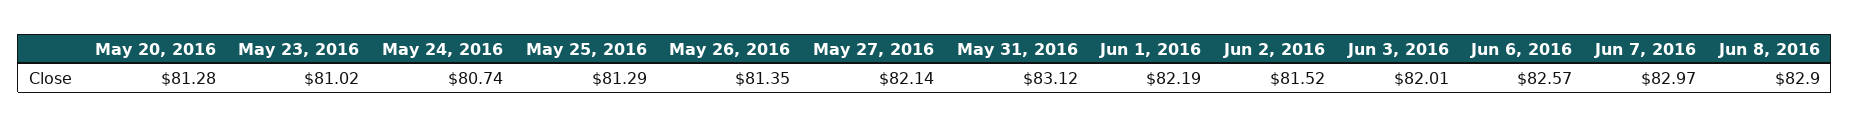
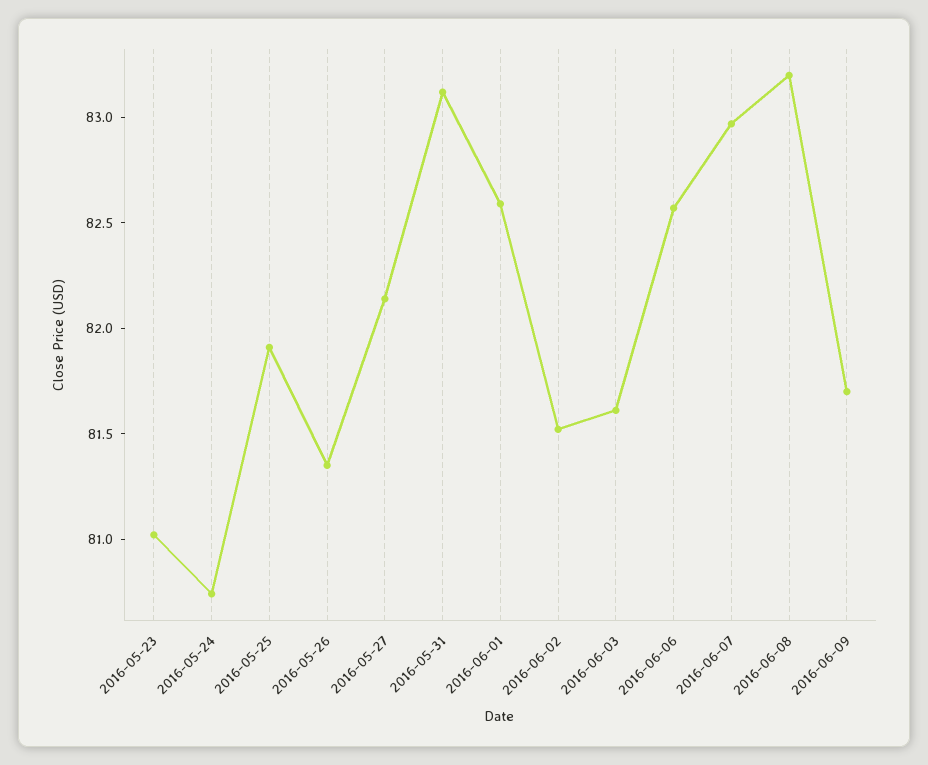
May 20, 2016: 81.28 -> none
May 25, 2016: 81.29 -> 81.9
Jun 1, 2016: 82.19 -> 82.6
Jun 3, 2016: 82.01 -> 81.6
Jun 8, 2016: 82.9 -> 83.2
2016-06-09: none -> 81.7

